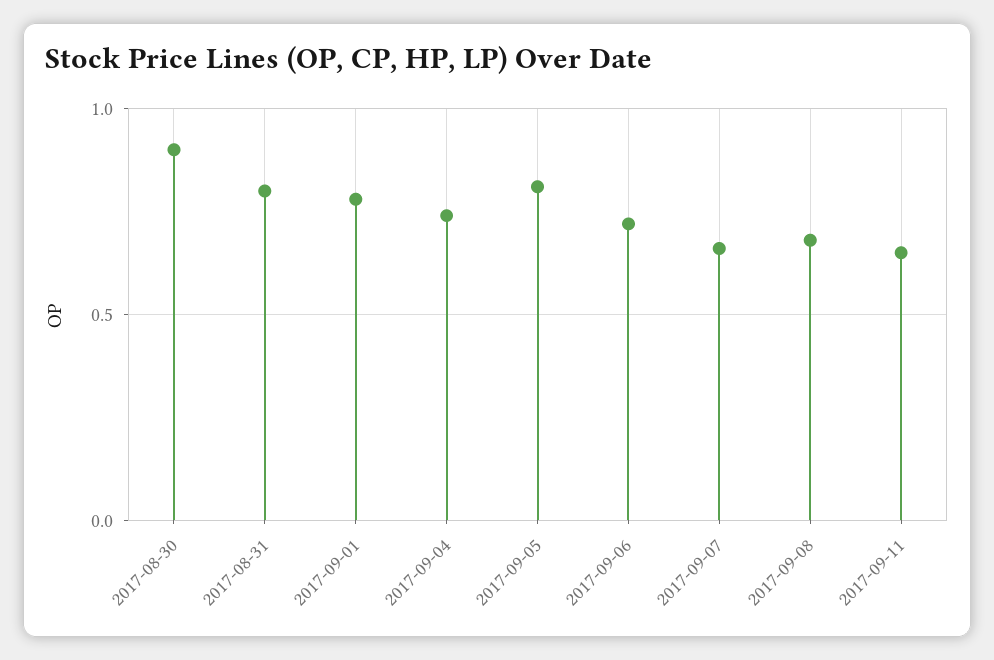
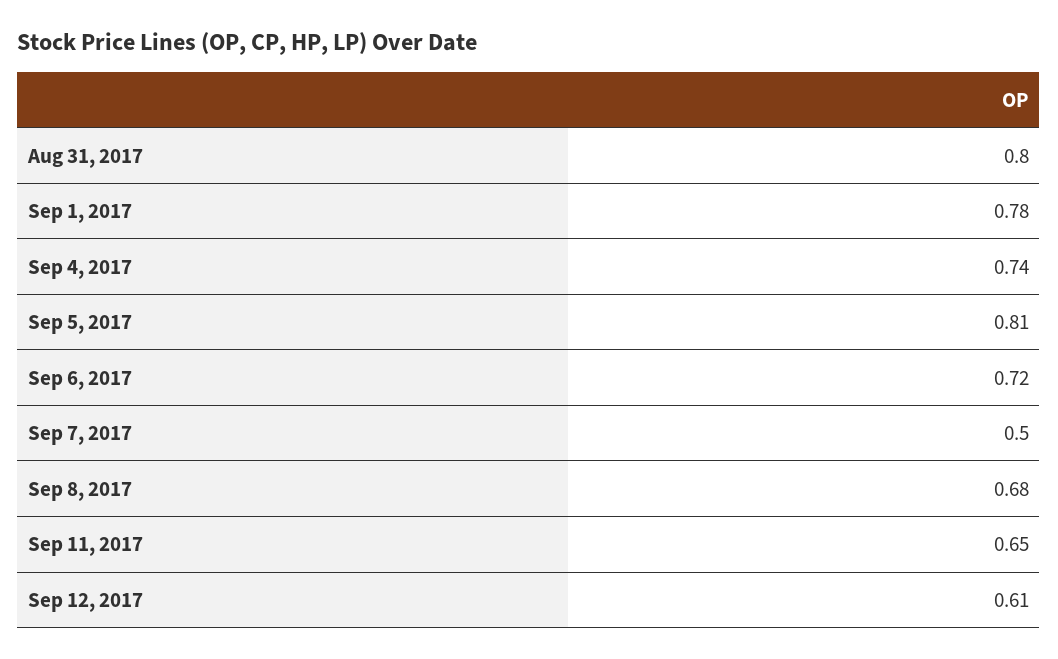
2017-08-30: 0.9 -> none
2017-09-07: 0.65 -> 0.5
Sep 12, 2017: none -> 0.61

